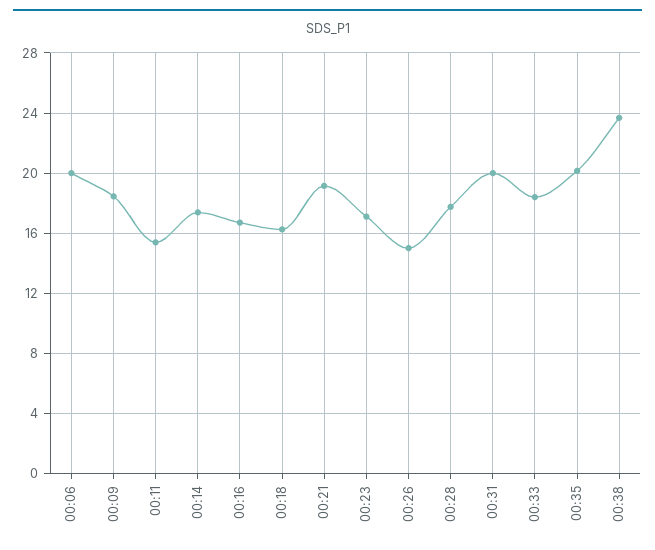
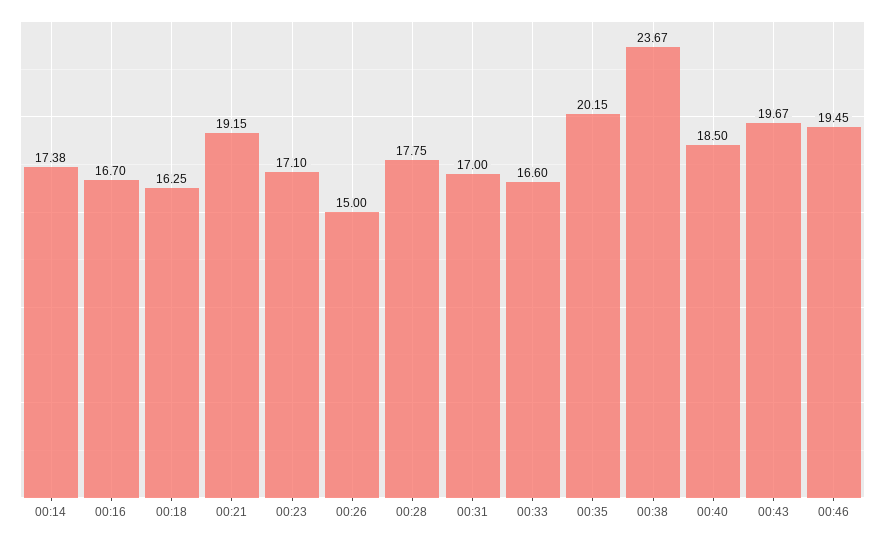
00:06: 20 -> none
00:09: 18.5 -> none
00:11: 15.5 -> none
00:31: 20 -> 17
00:33: 18.5 -> 16.6
00:40: none -> 18.5
00:43: none -> 19.67
00:46: none -> 19.45

